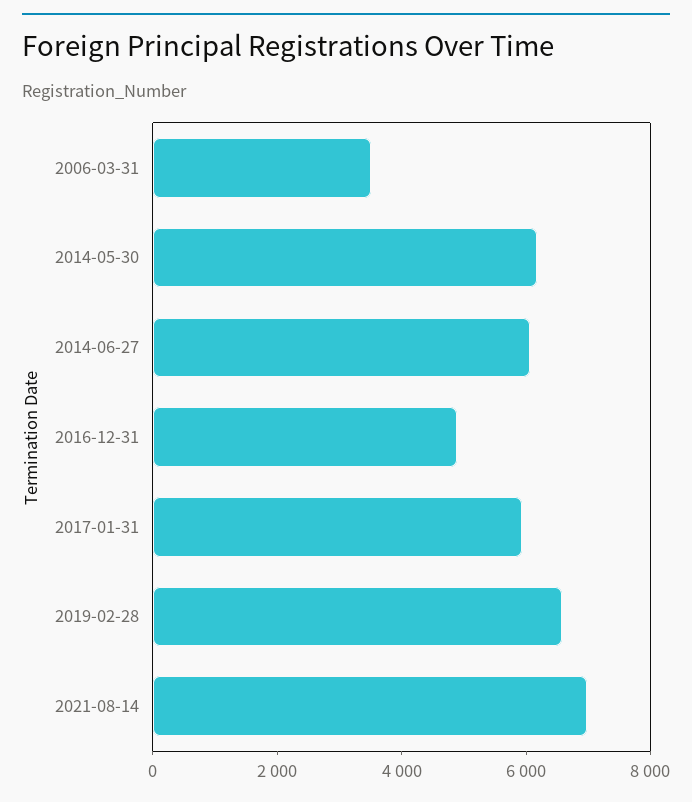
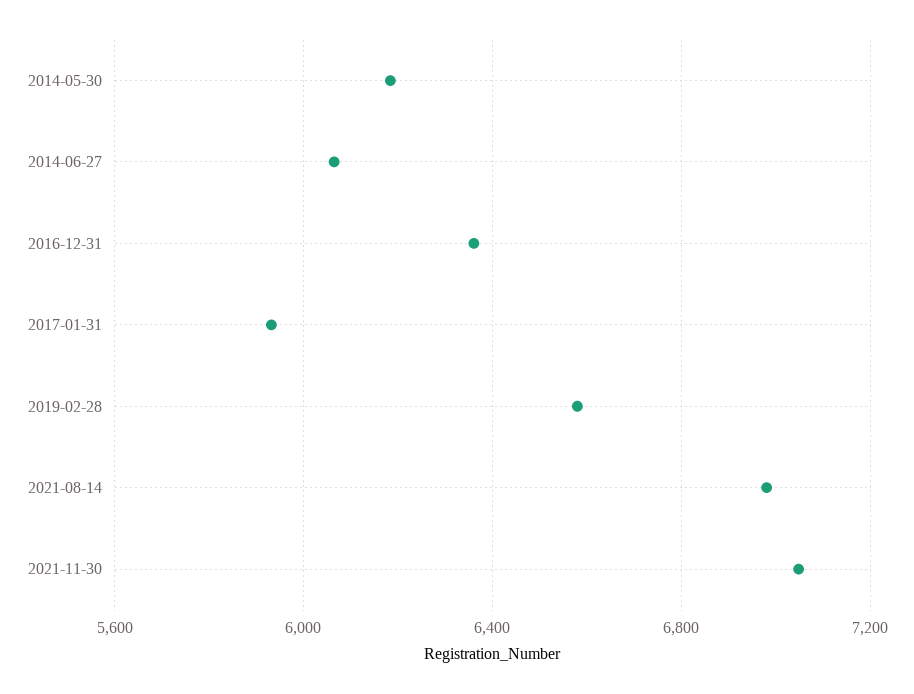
2006-03-31: 3500 -> none
2016-12-31: 5000 -> 6350
2021-11-30: none -> 7050

